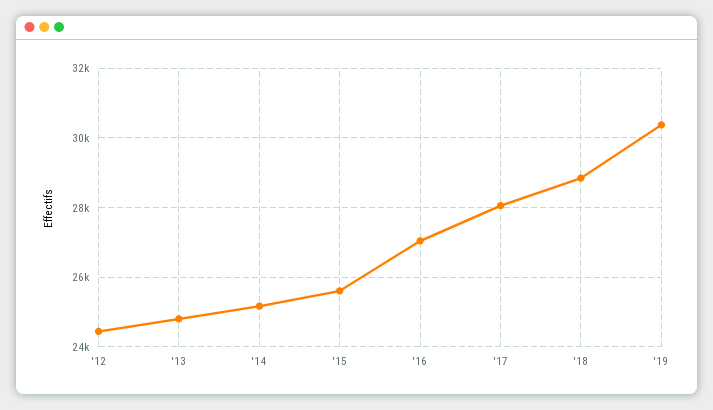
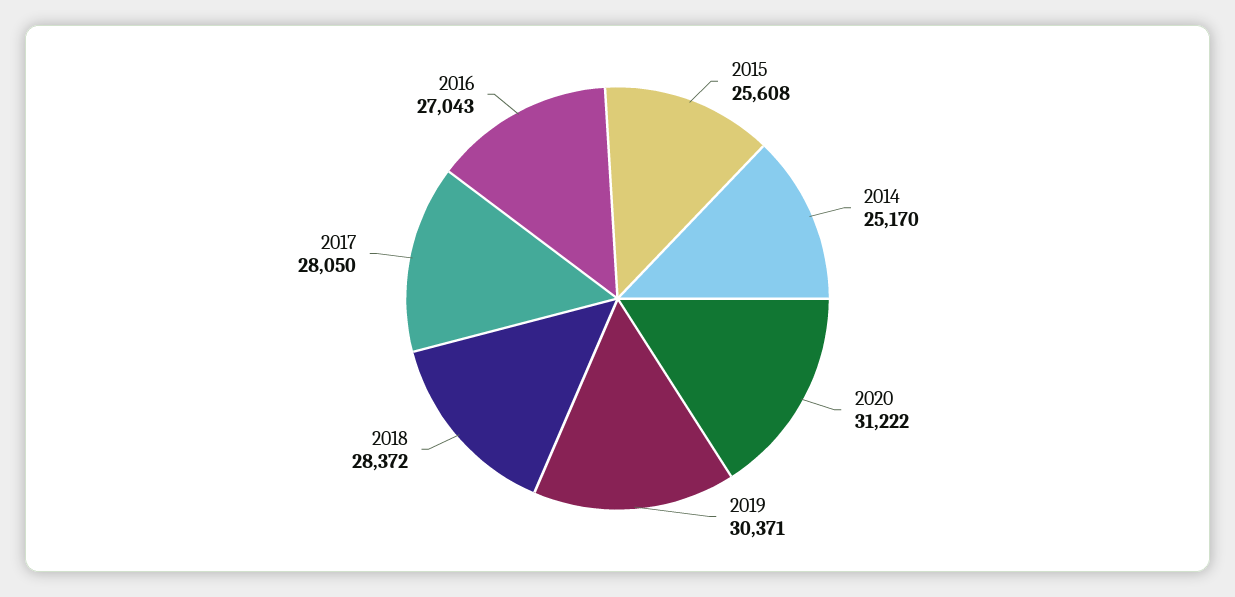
'12: 24400 -> none
'13: 24800 -> none
'18: 28800 -> 28372
2020: none -> 31222

